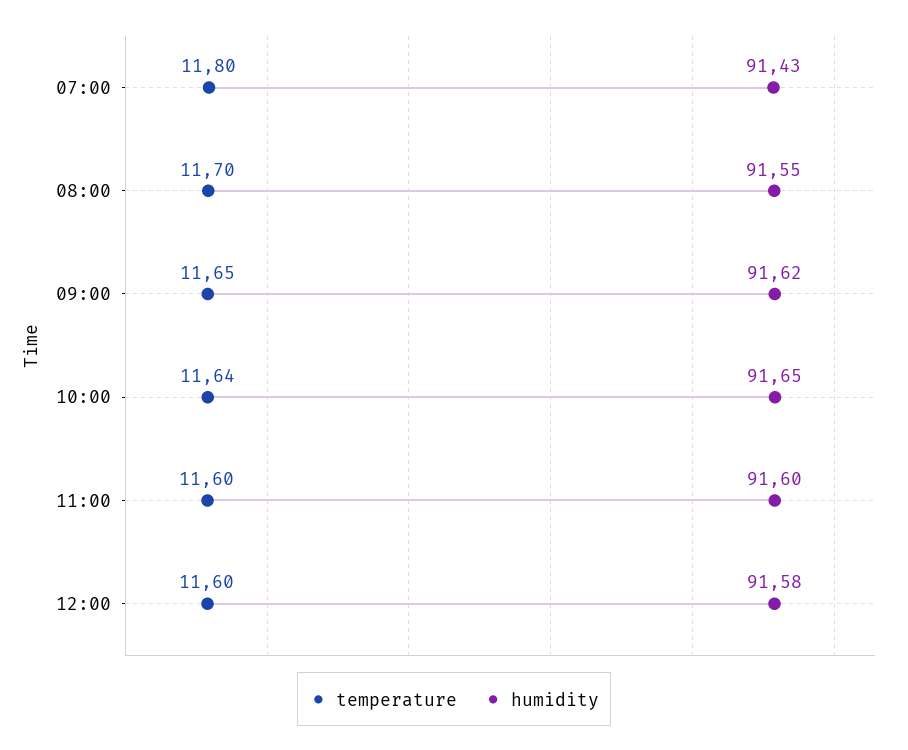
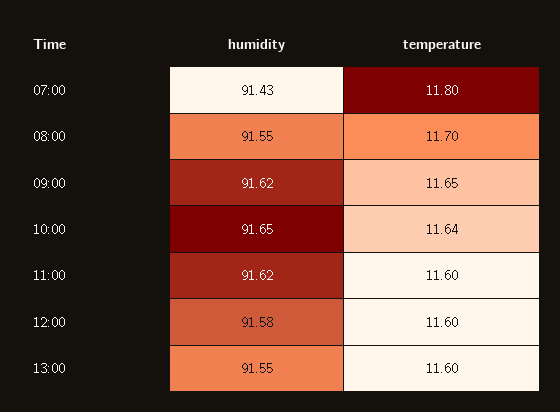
humidity, 11:00: 91.6 -> 91.62
humidity, 13:00: none -> 91.55
temperature, 13:00: none -> 11.6

